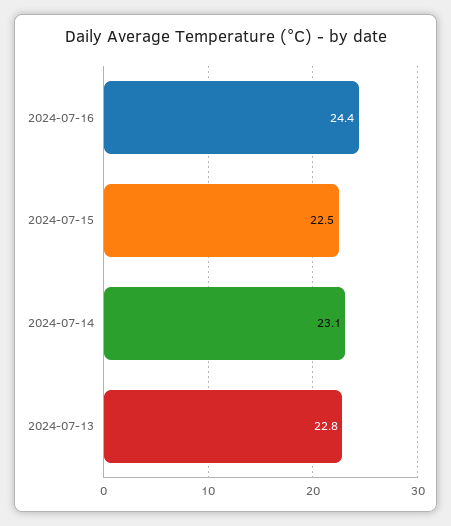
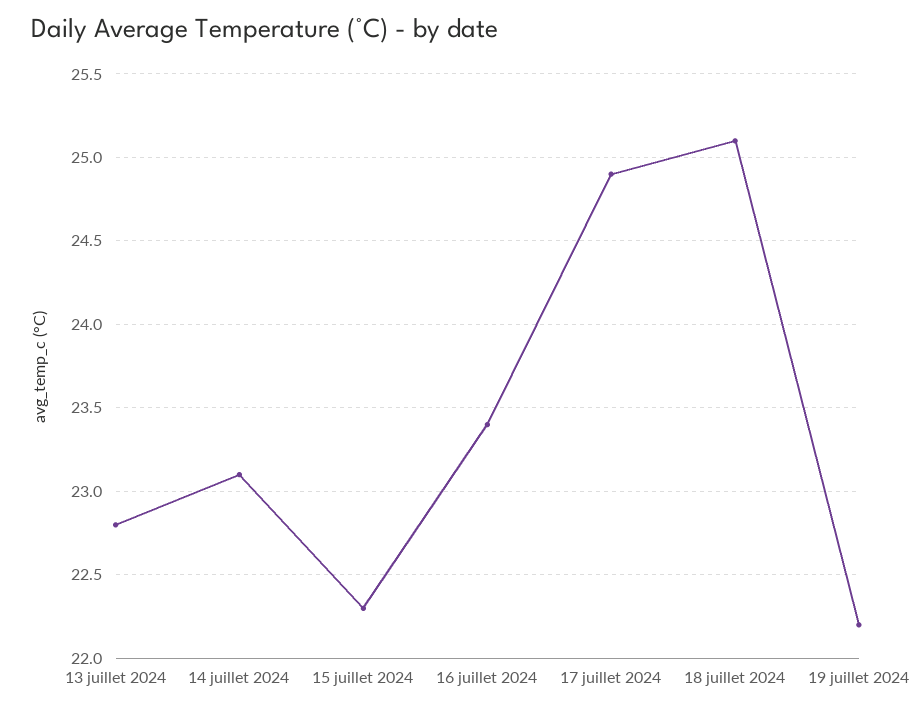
2024-07-16: 24.4 -> 23.4
2024-07-15: 22.5 -> 22.3
17 juillet 2024: none -> 24.9
18 juillet 2024: none -> 25.1
19 juillet 2024: none -> 22.2

